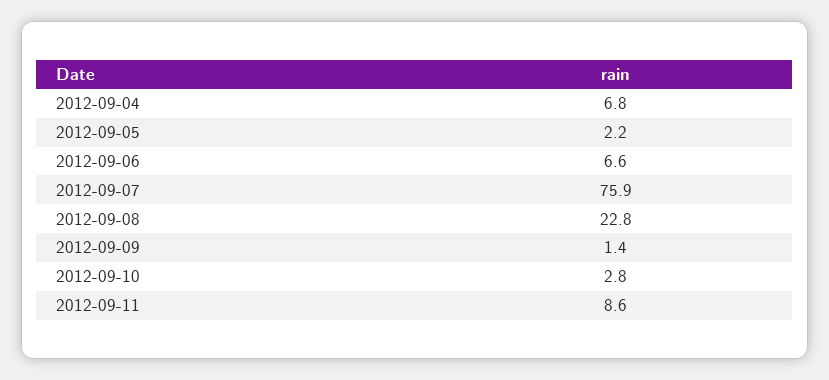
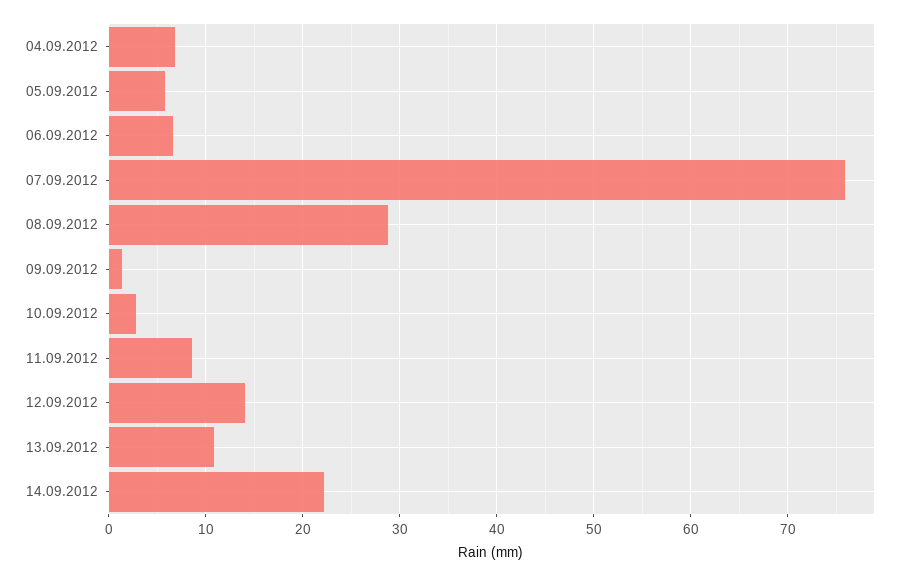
2012-09-05: 2.2 -> 6
2012-09-08: 22.8 -> 29
12.09.2012: none -> 14
13.09.2012: none -> 11
14.09.2012: none -> 22

